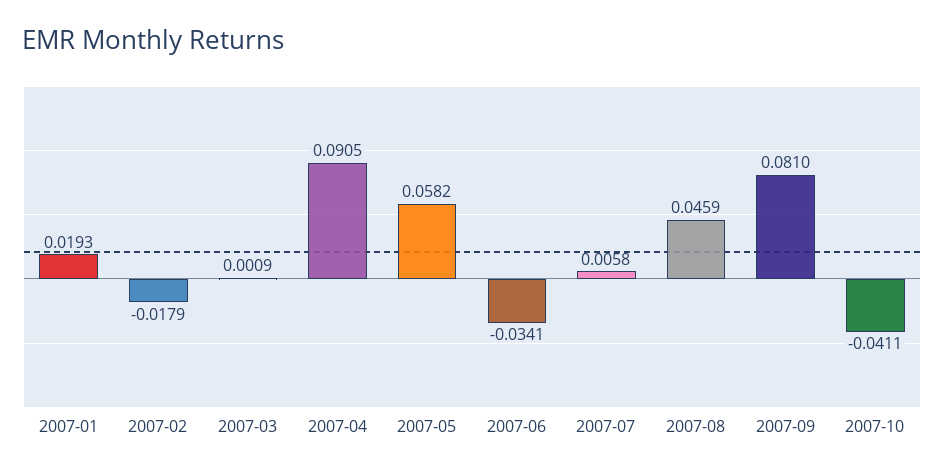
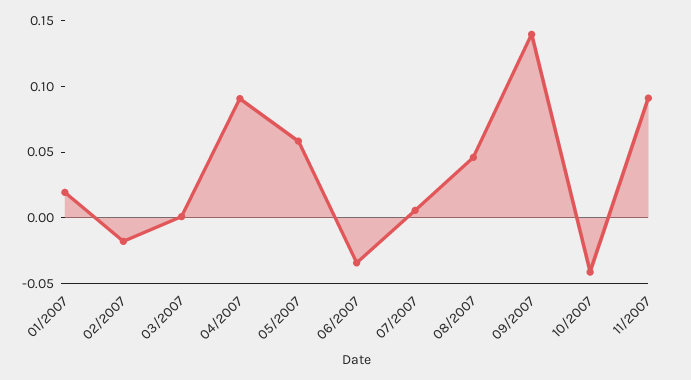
2007-09: 0.081 -> 0.14
11/2007: none -> 0.09

